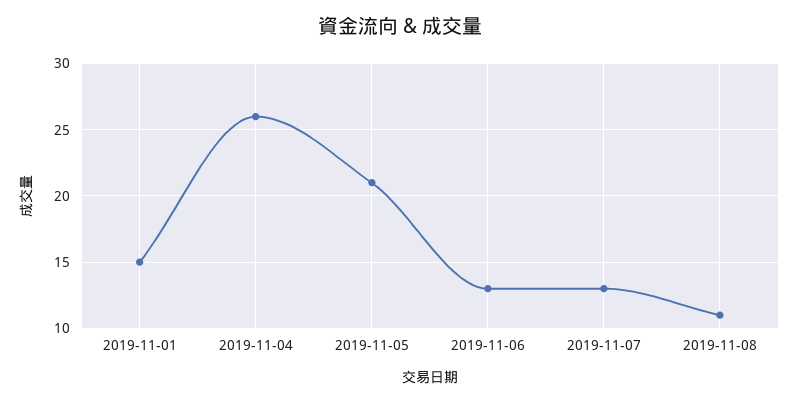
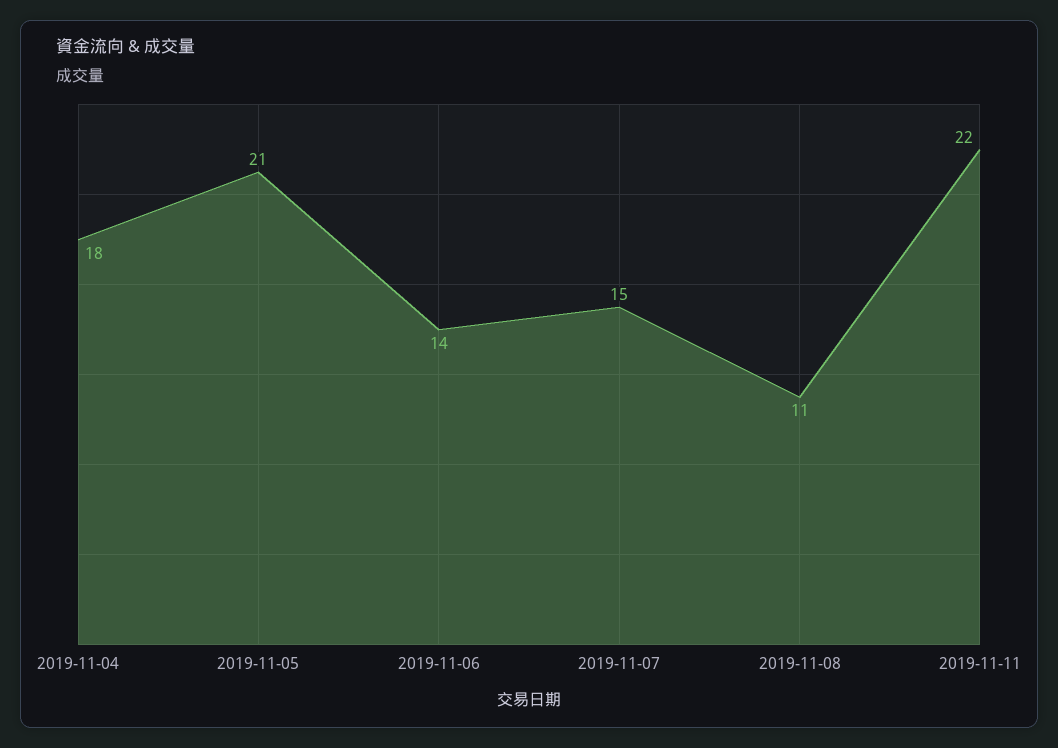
2019-11-01: 15 -> none
2019-11-04: 26 -> 18
2019-11-06: 13 -> 14
2019-11-07: 13 -> 15
2019-11-11: none -> 22

